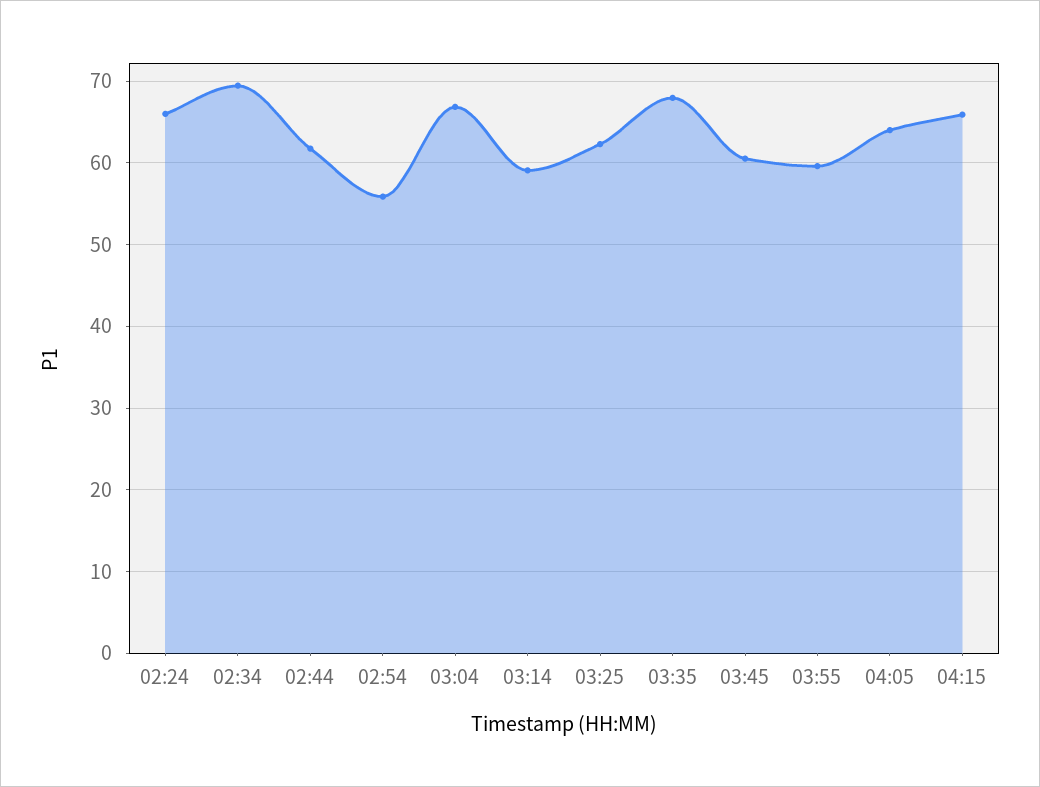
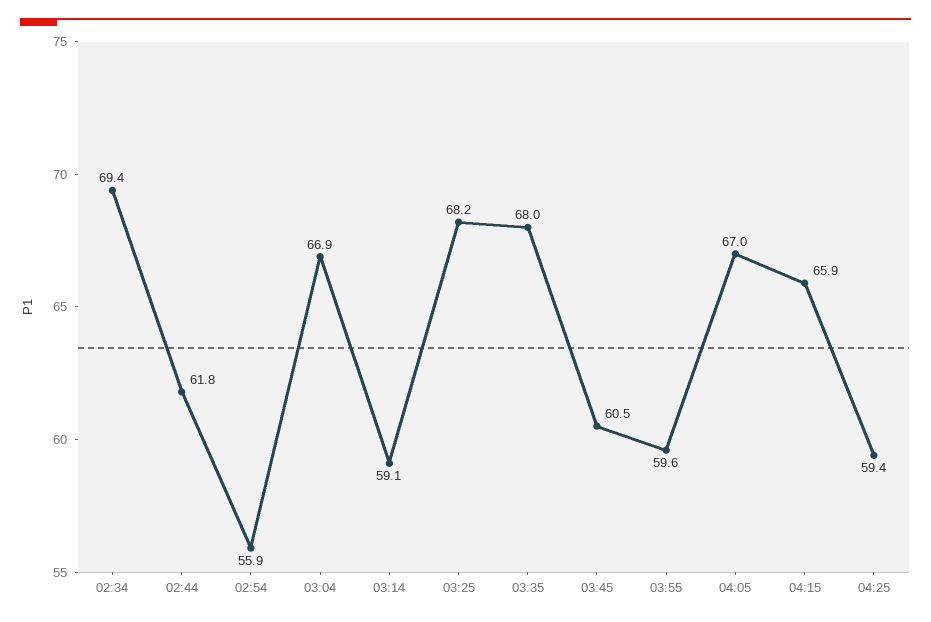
02:24: 66 -> none
03:25: 62 -> 68.2
04:05: 64 -> 67
04:25: none -> 59.4

